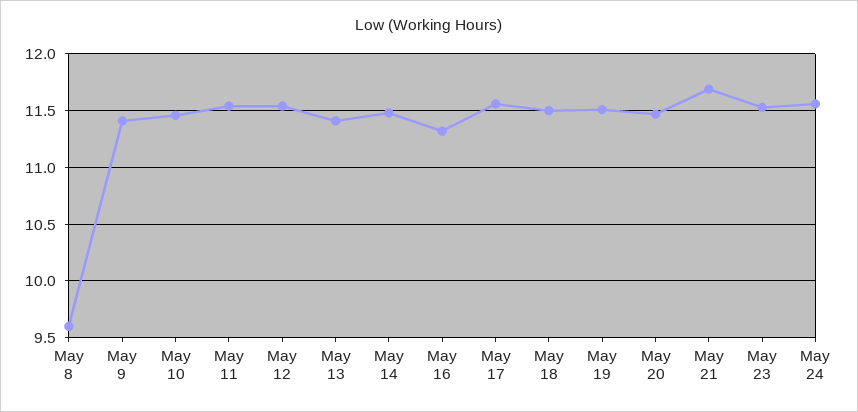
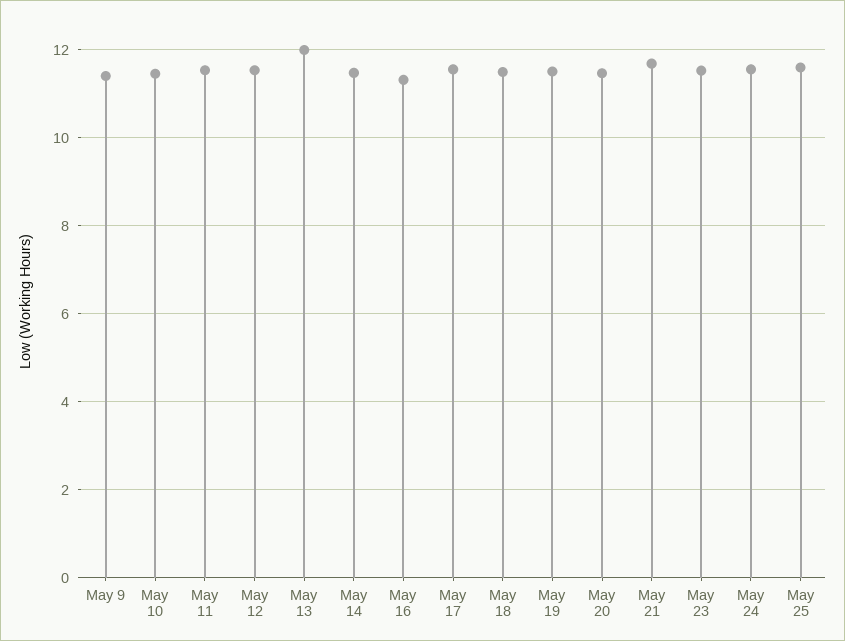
May 8: 9.6 -> none
May 13: 11.4 -> 12
May 25: none -> 11.6

